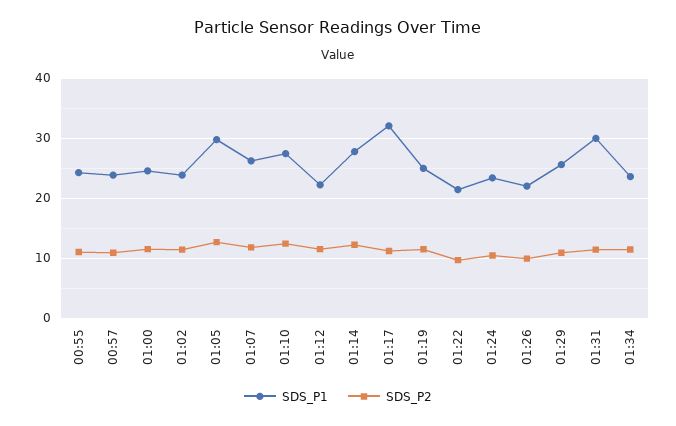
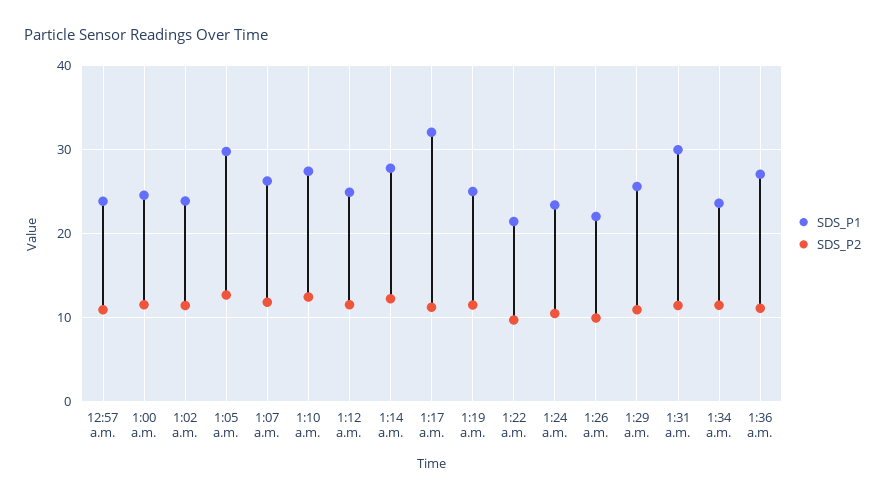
SDS_P1, 00:55: 24 -> none
SDS_P2, 00:55: 11 -> none
SDS_P1, 01:12: 22 -> 25
SDS_P1, 1:36 a.m.: none -> 27
SDS_P2, 1:36 a.m.: none -> 11

